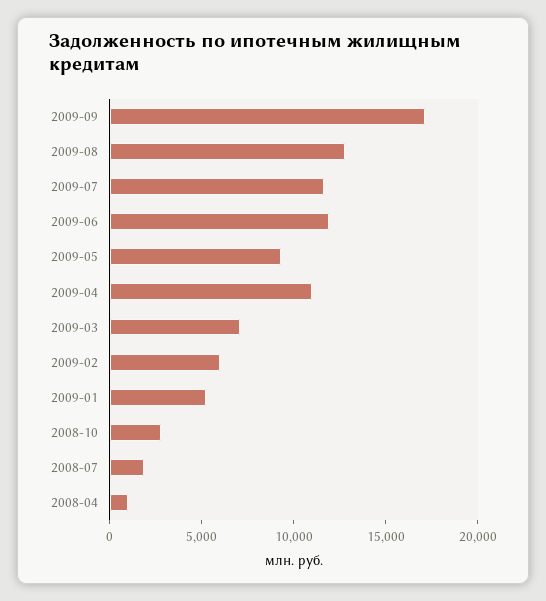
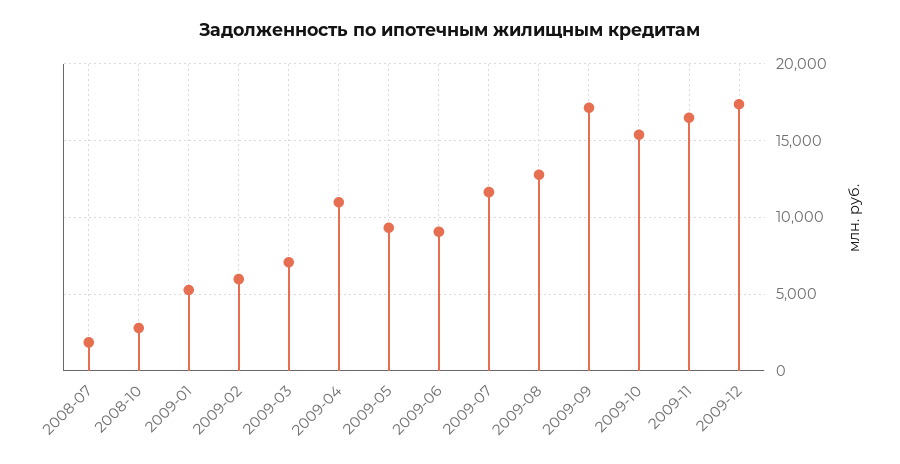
2009-06: 12000 -> 9000
2008-04: 1000 -> none
2009-10: none -> 15500
2009-11: none -> 16500
2009-12: none -> 17500

